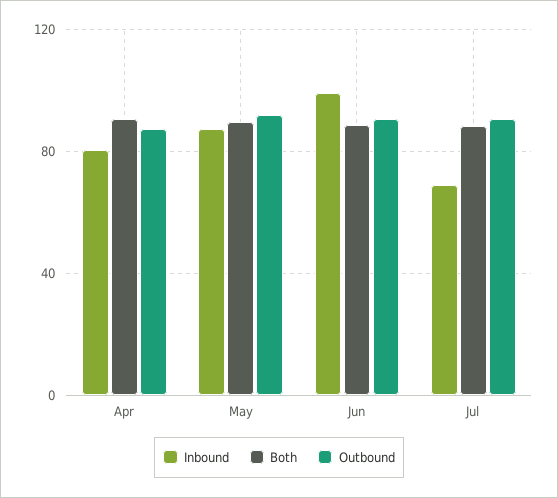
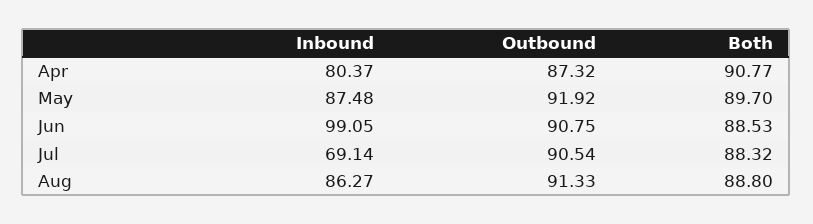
Inbound, Aug: none -> 86.27
Outbound, Aug: none -> 91.33
Both, Aug: none -> 88.8

